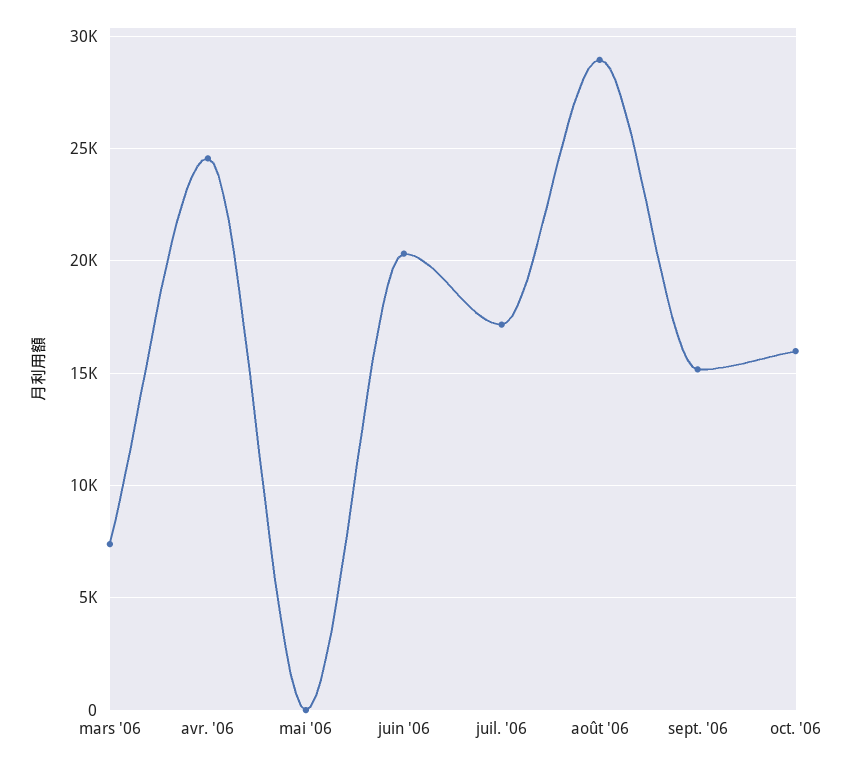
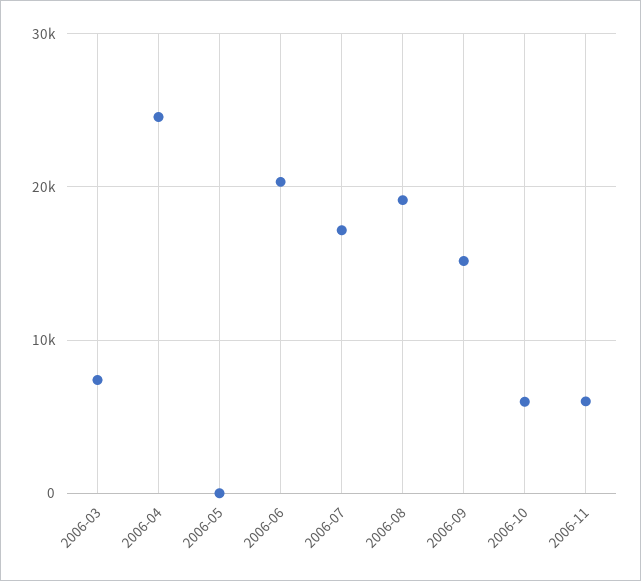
août '06: 29000 -> 19000
oct. '06: 16000 -> 6000
2006-11: none -> 6000

